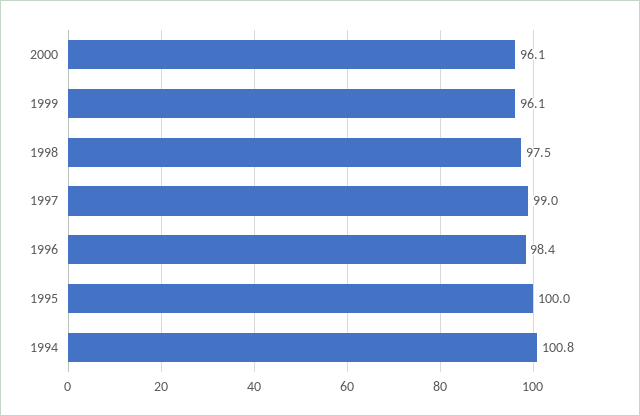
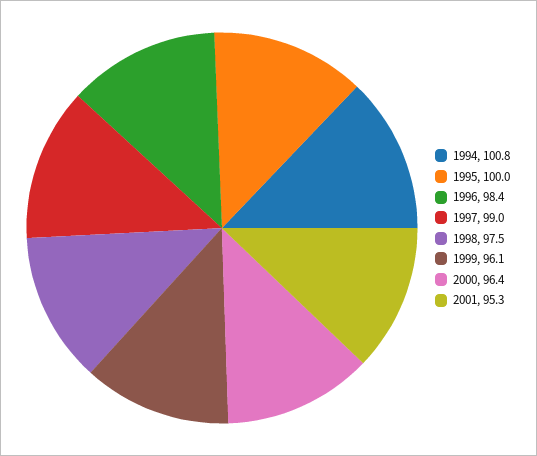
2000: 96.1 -> 96.4
2001: none -> 95.3

